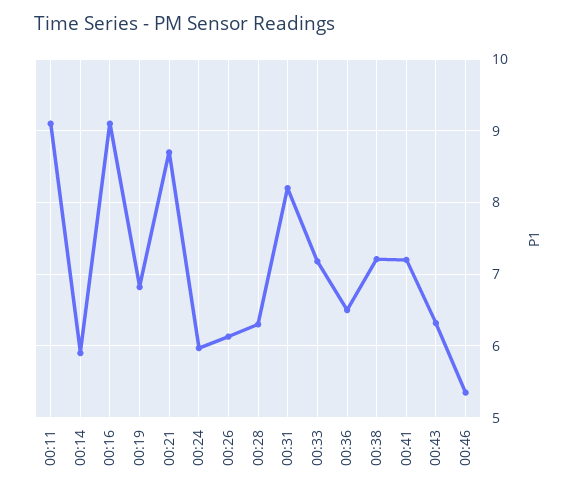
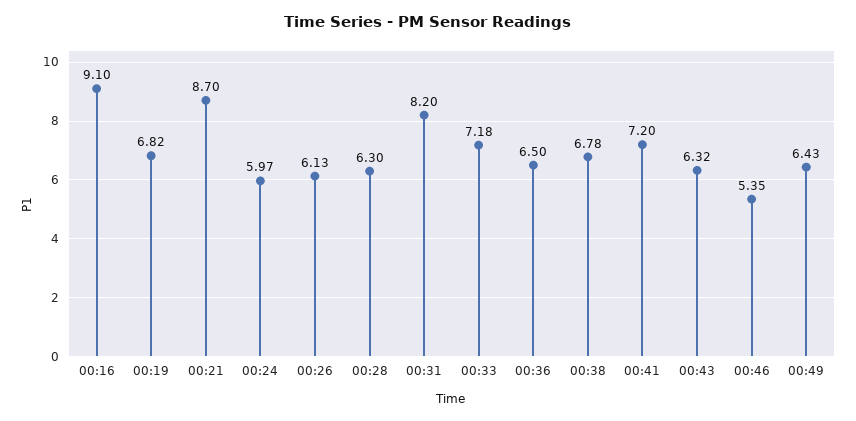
00:11: 9.1 -> none
00:14: 5.9 -> none
00:38: 7.2 -> 6.78
00:49: none -> 6.43

